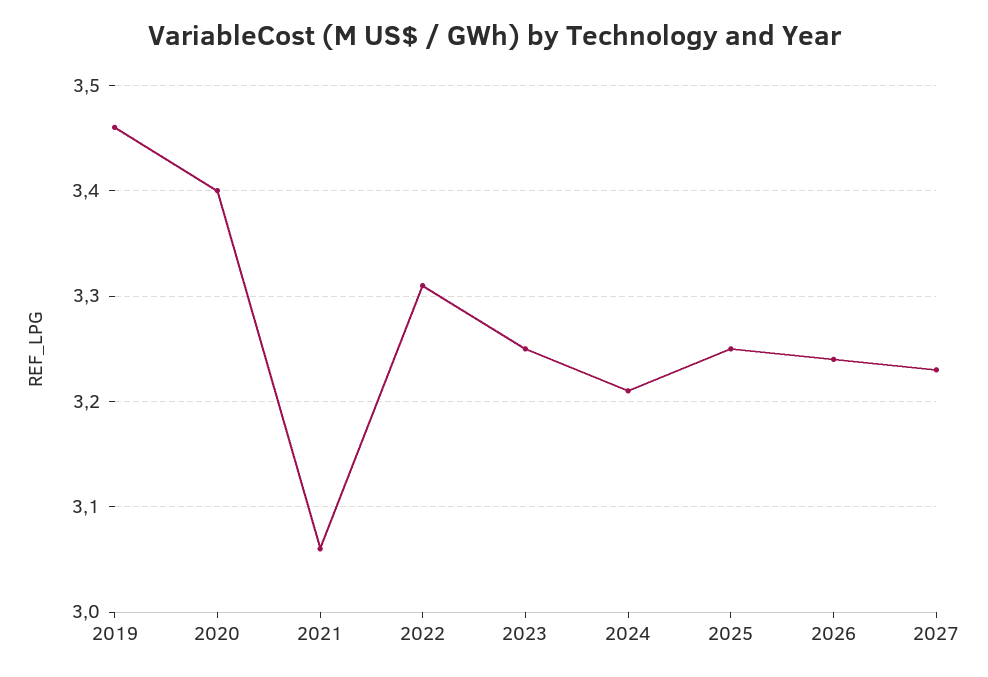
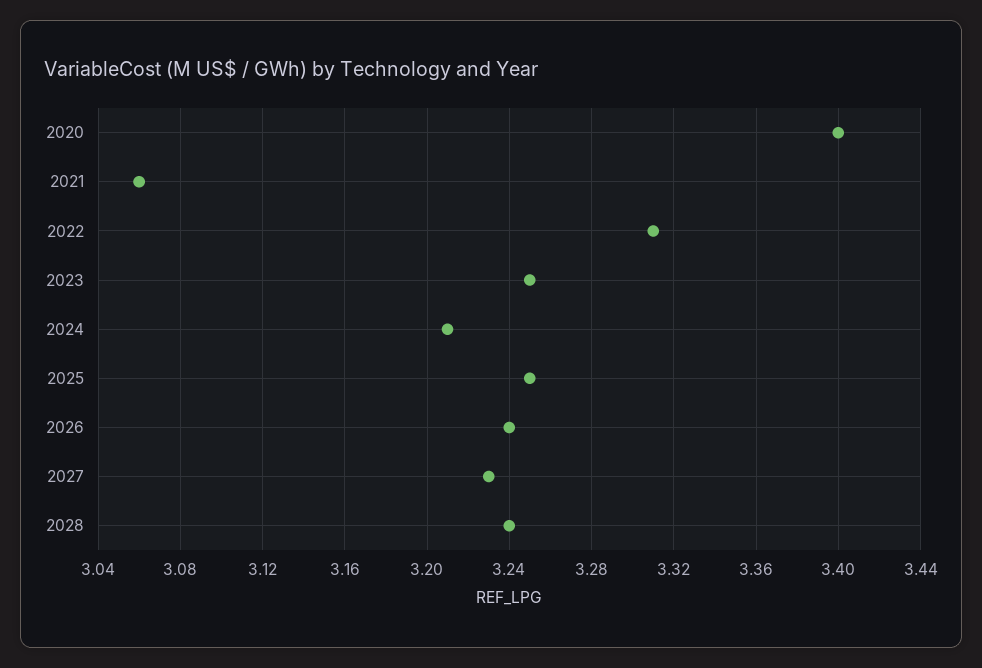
2019: 3.46 -> none
2028: none -> 3.24

